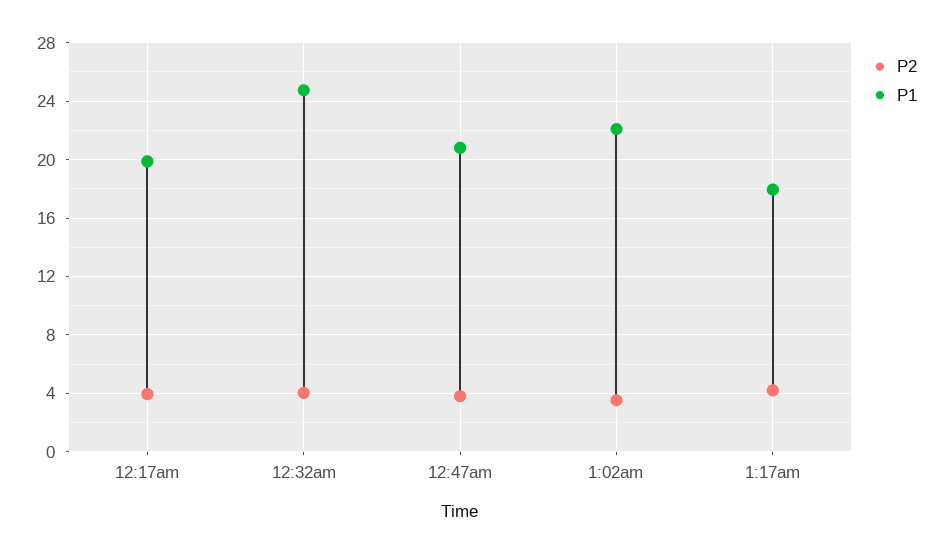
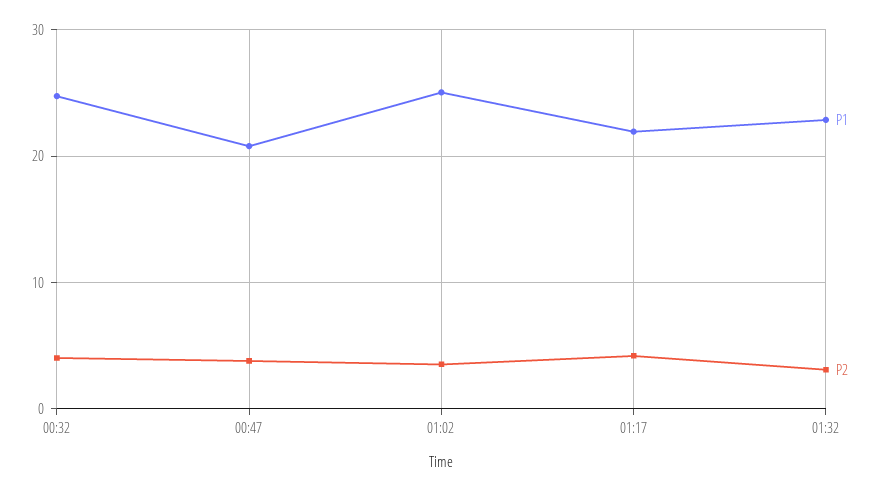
P2, 12:17am: 4 -> none
P1, 12:17am: 20 -> none
P1, 1:02am: 22 -> 25
P1, 1:17am: 18 -> 22
P1, 01:32: none -> 23
P2, 01:32: none -> 3

